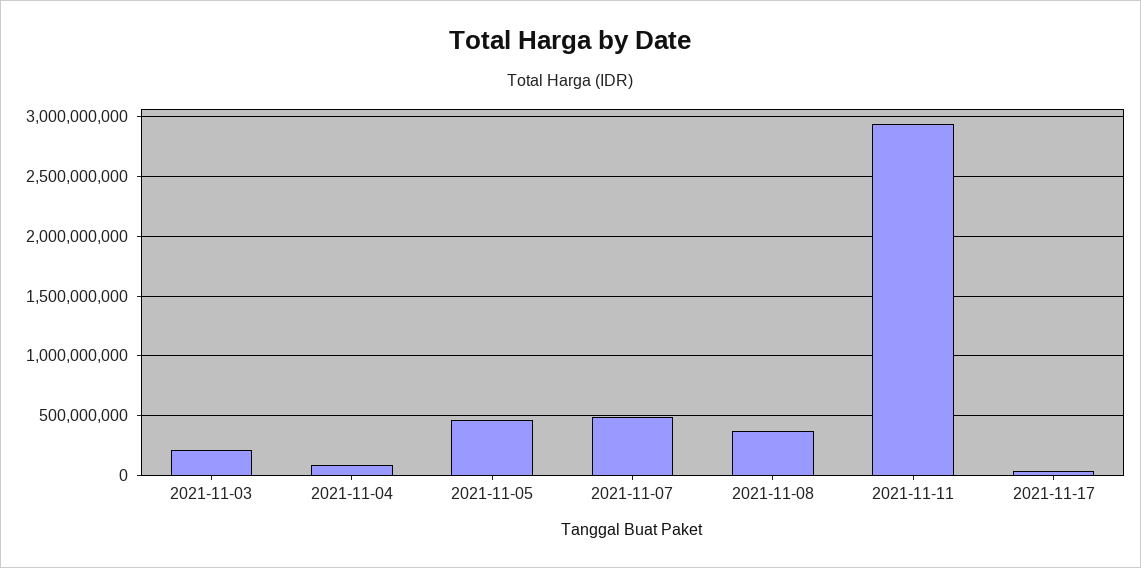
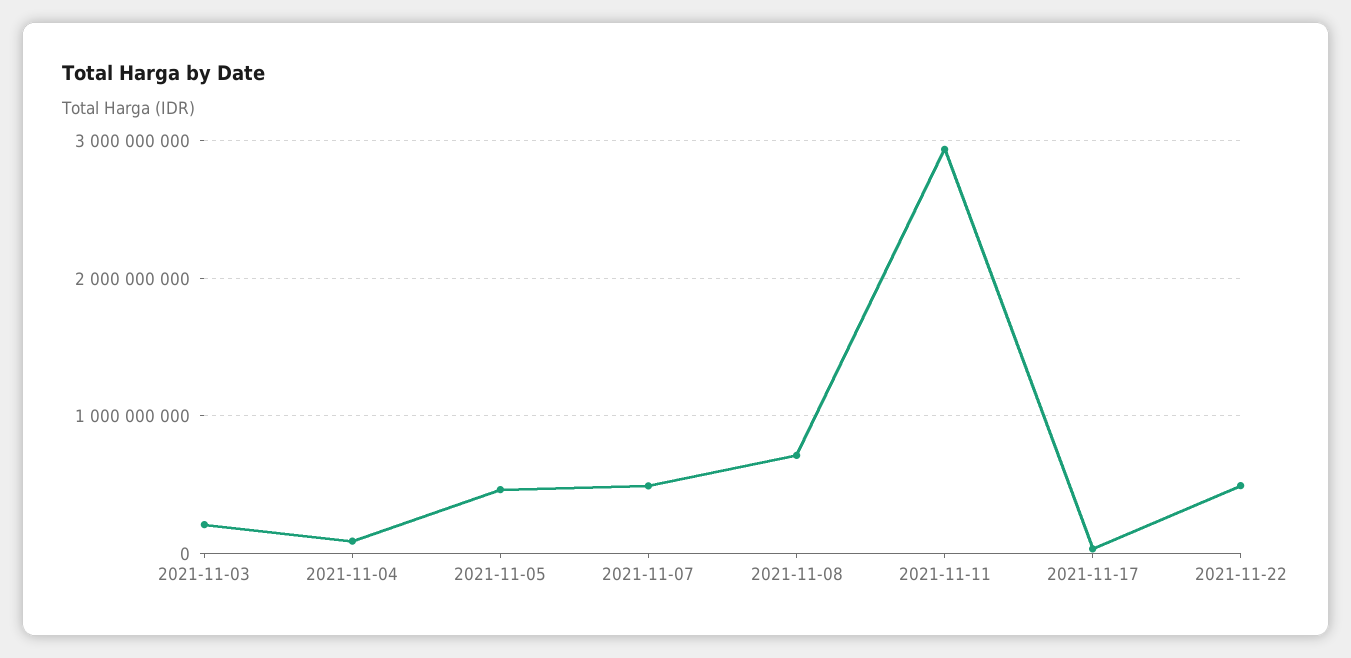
2021-11-08: 400000000 -> 700000000
2021-11-22: none -> 500000000

